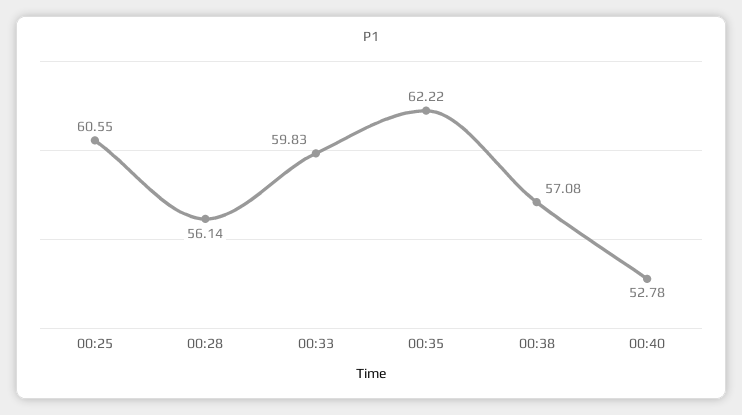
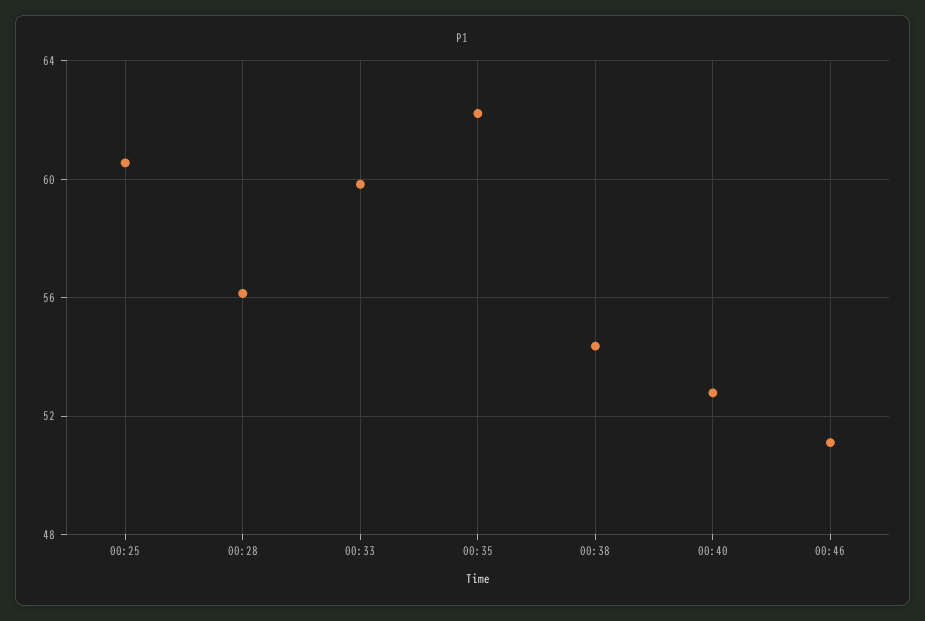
00:38: 57.08 -> 54.5
00:46: none -> 51

